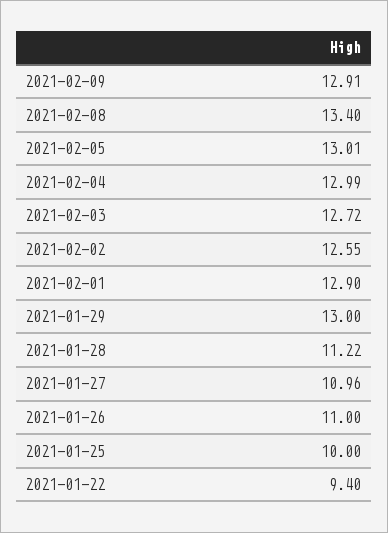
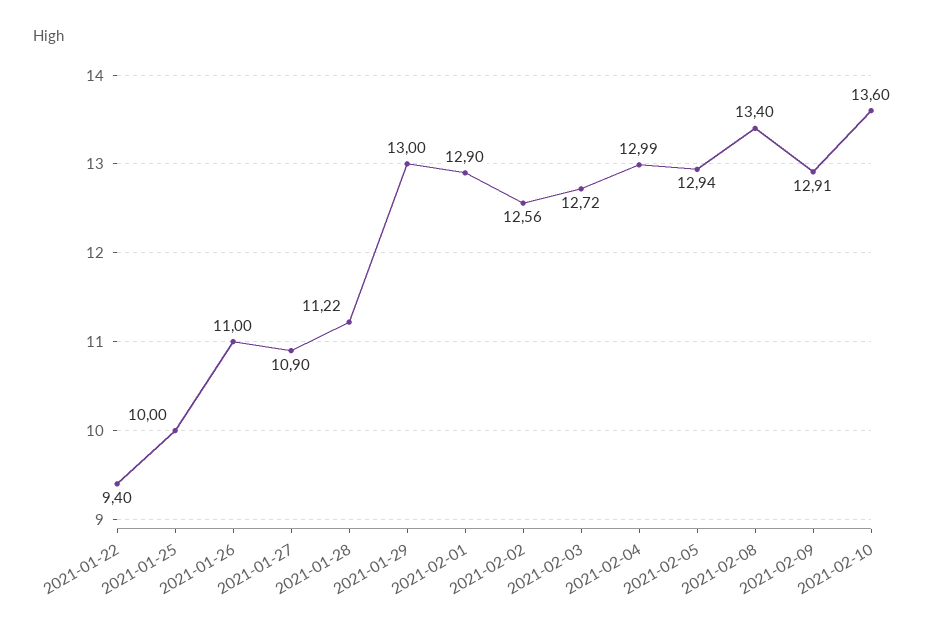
2021-02-05: 13.01 -> 12.94
2021-02-02: 12.55 -> 12.56
2021-01-27: 10.96 -> 10.9
2021-02-10: none -> 13.6

